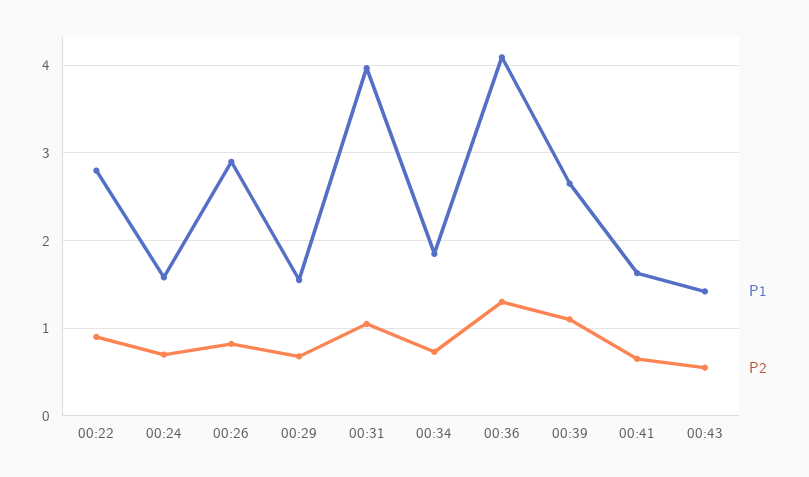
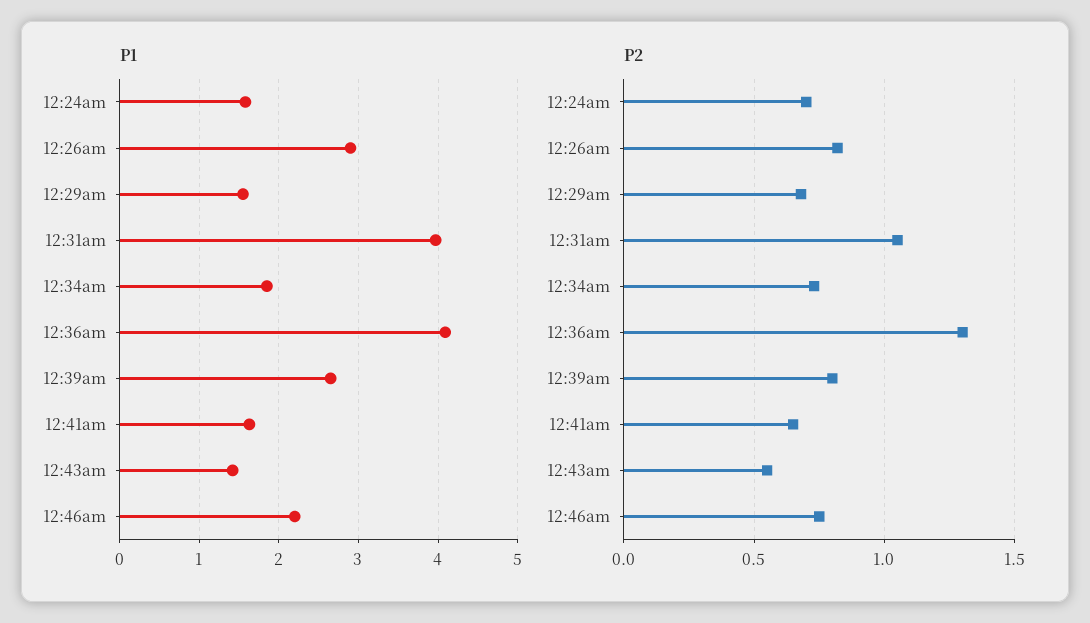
P1, 00:22: 2.8 -> none
P2, 00:22: 0.9 -> none
P2, 00:39: 1.1 -> 0.8
P1, 12:46am: none -> 2.2
P2, 12:46am: none -> 0.75

